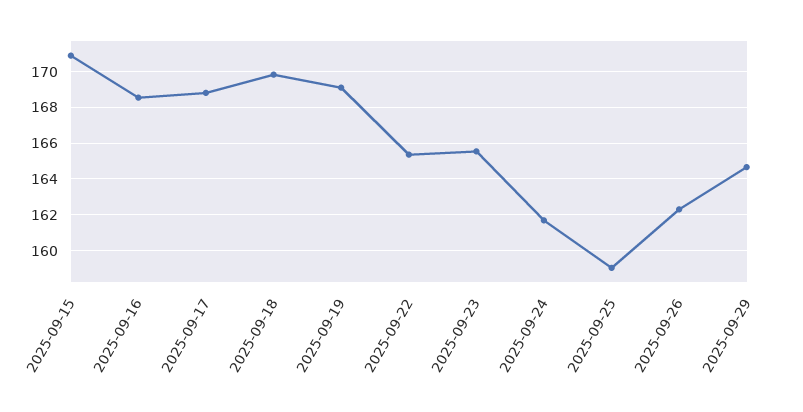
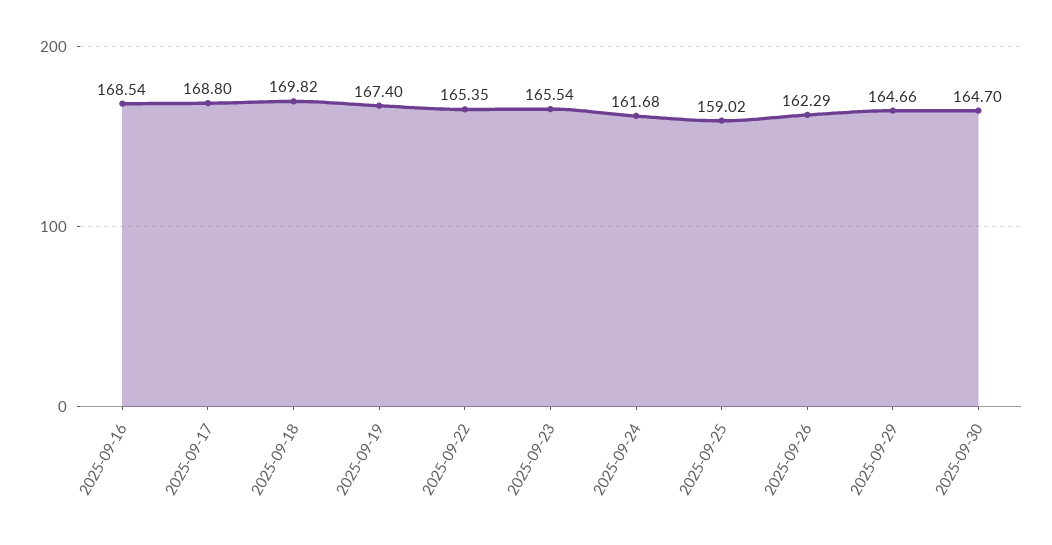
2025-09-15: 171 -> none
2025-09-19: 169 -> 167.4
2025-09-30: none -> 164.7

